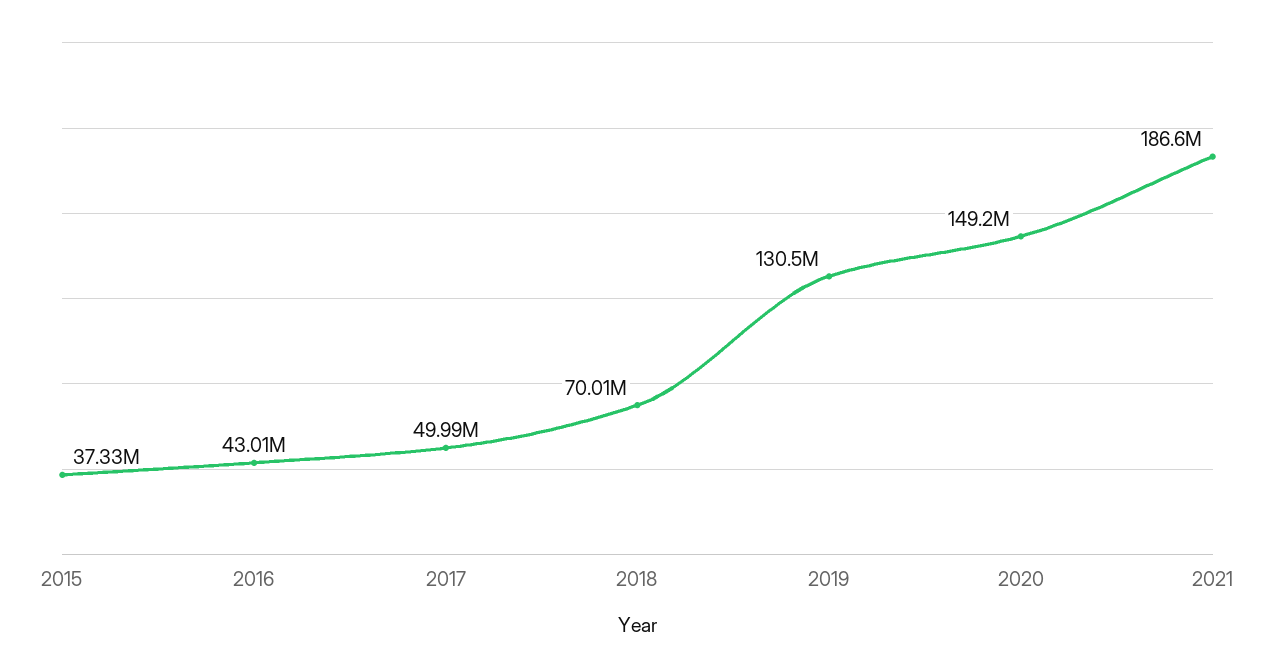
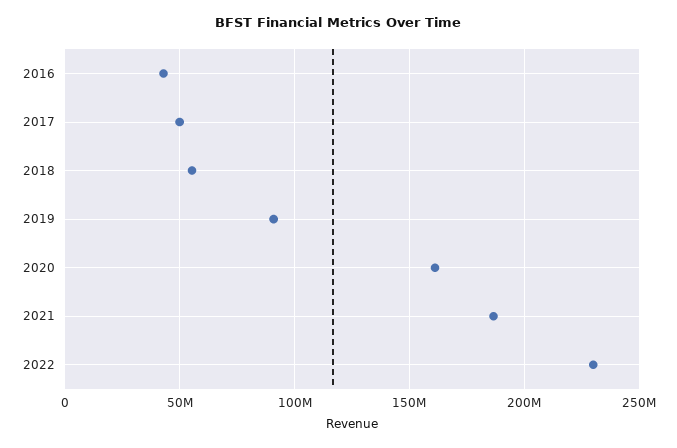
2015: 37330000 -> none
2018: 70010000 -> 55000000
2019: 130500000 -> 90000000
2020: 149200000 -> 160000000
2022: none -> 230000000

